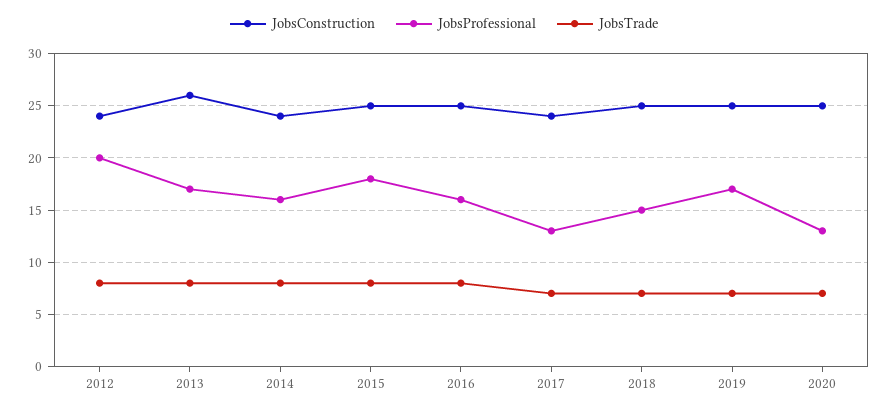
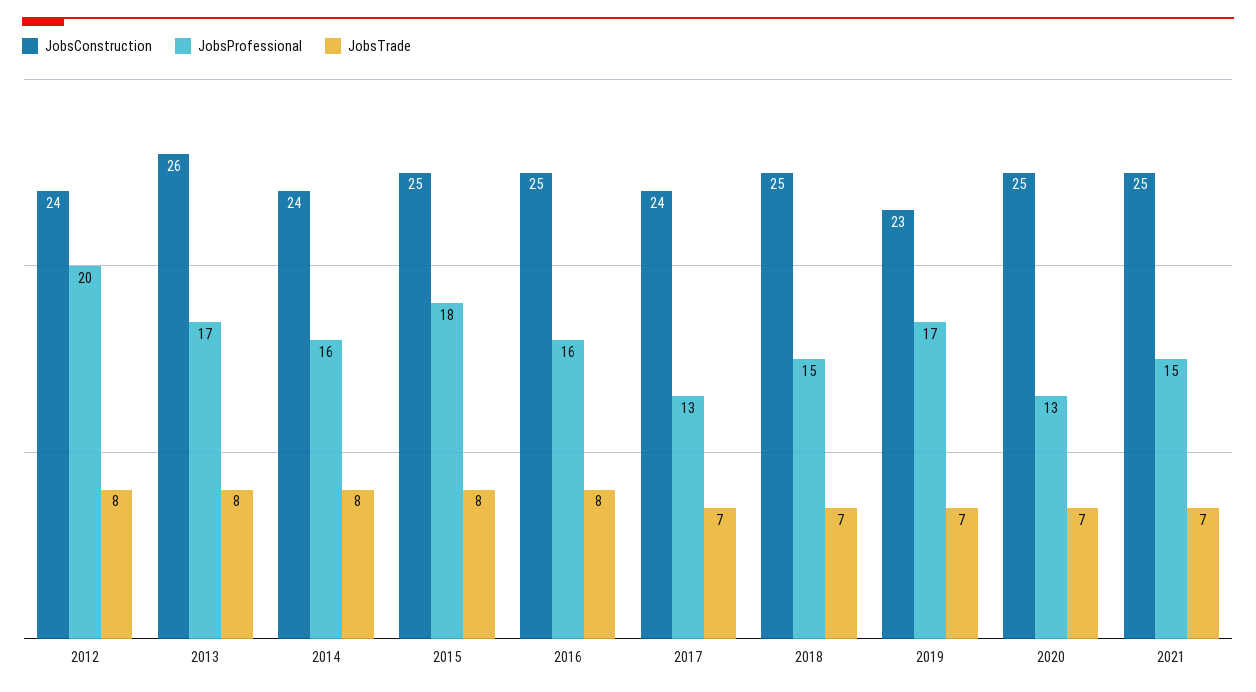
JobsConstruction, 2019: 25 -> 23
JobsConstruction, 2021: none -> 25
JobsProfessional, 2021: none -> 15
JobsTrade, 2021: none -> 7

